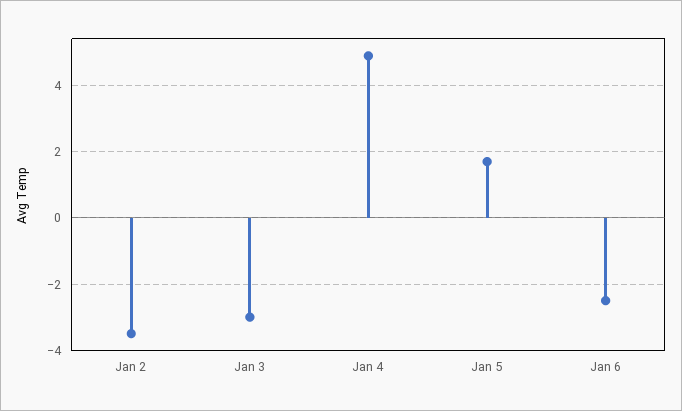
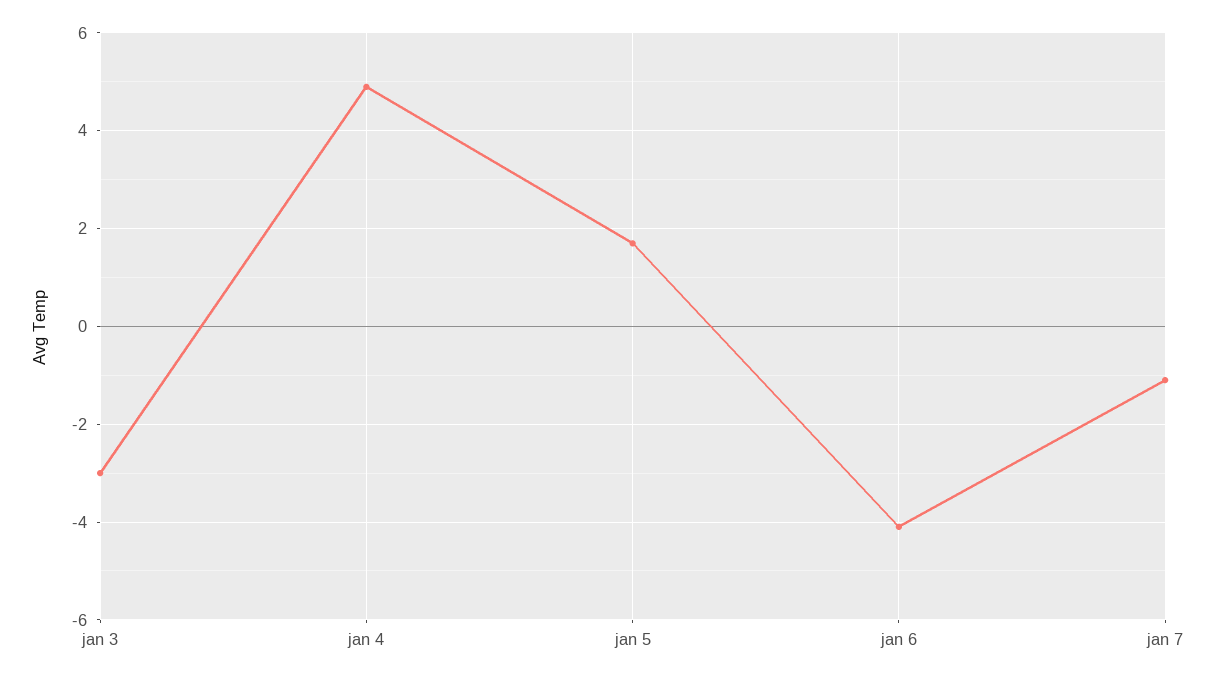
Jan 2: -3.5 -> none
Jan 6: -2.5 -> -4
jan 7: none -> -1

